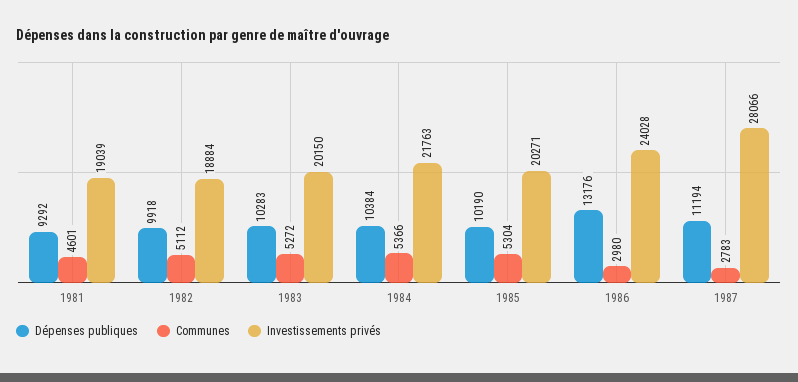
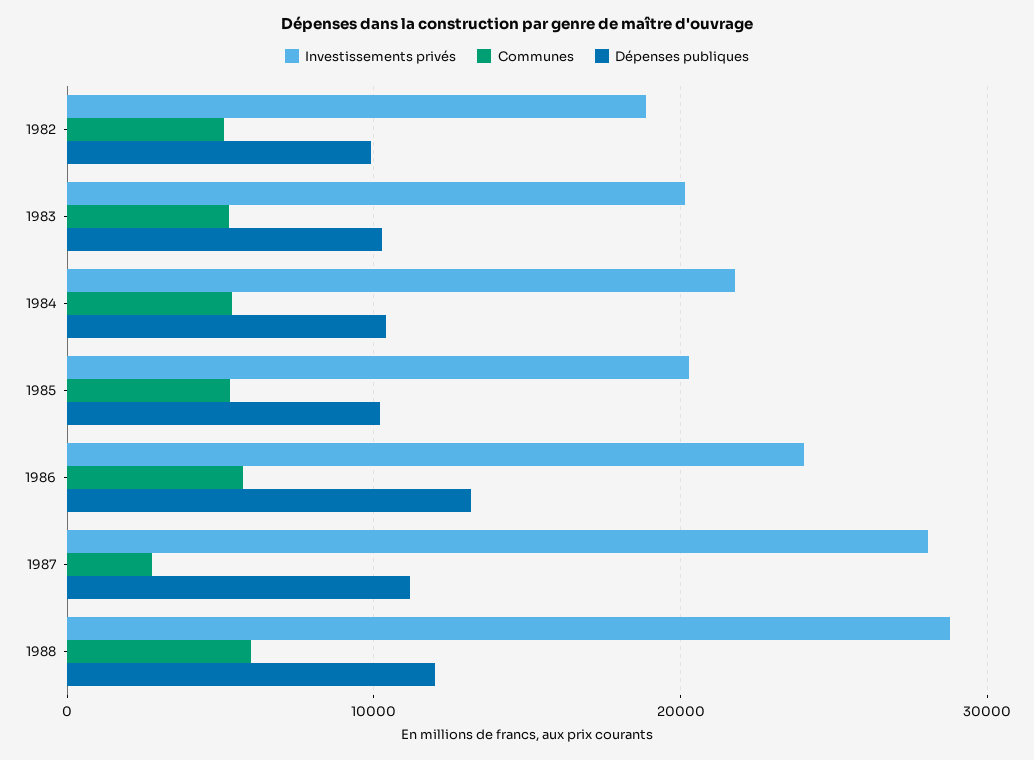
Dépenses publiques, 1981: 9292 -> none
Communes, 1981: 4601 -> none
Investissements privés, 1981: 19039 -> none
Communes, 1986: 2980 -> 6000
Investissements privés, 1988: none -> 29000
Communes, 1988: none -> 6000
Dépenses publiques, 1988: none -> 12000

